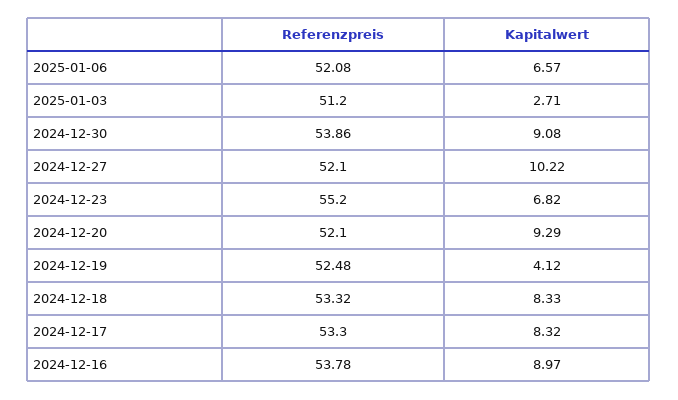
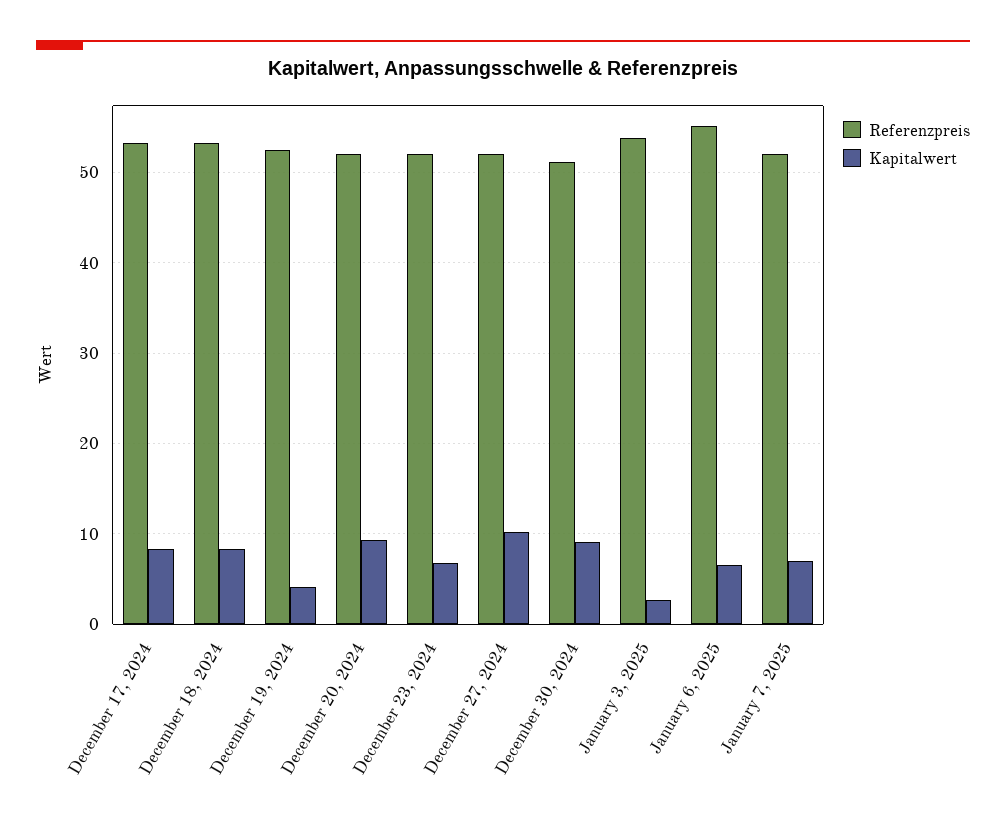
Referenzpreis, 2025-01-06: 52.08 -> 55
Referenzpreis, 2025-01-03: 51.2 -> 54
Referenzpreis, 2024-12-30: 53.86 -> 51
Referenzpreis, 2024-12-23: 55.2 -> 52
Referenzpreis, 2024-12-16: 53.78 -> none
Kapitalwert, 2024-12-16: 8.97 -> none
Referenzpreis, January 7, 2025: none -> 52
Kapitalwert, January 7, 2025: none -> 7

